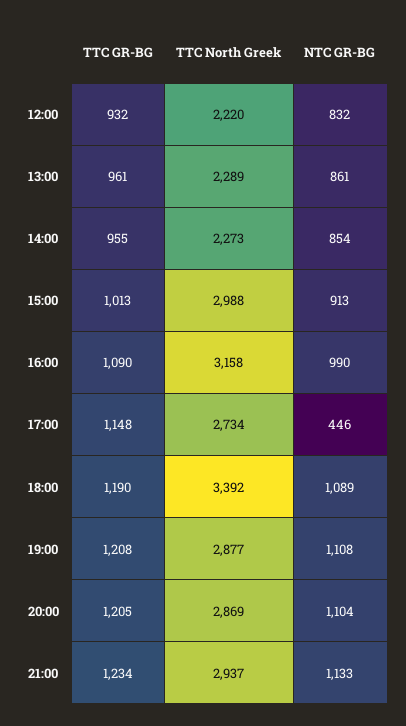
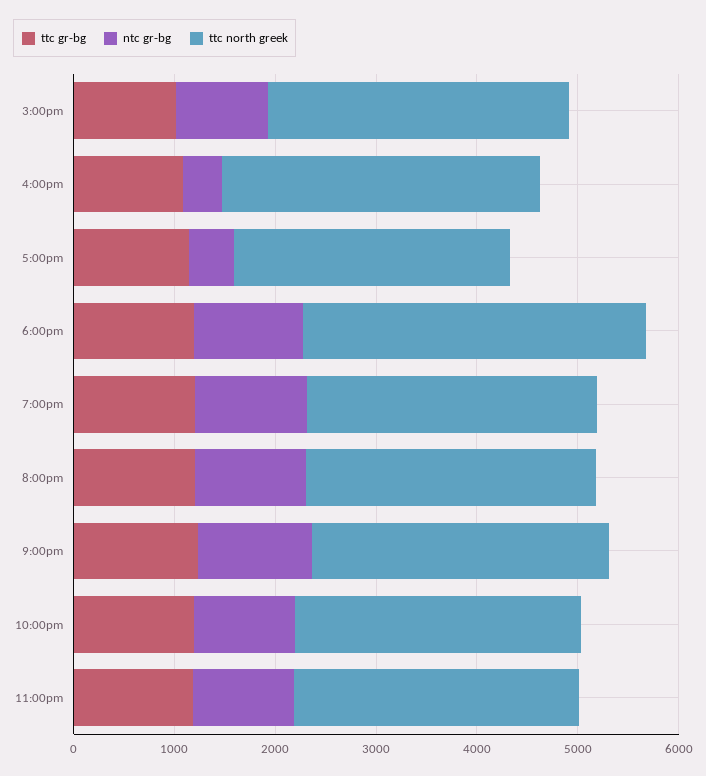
TTC GR-BG, 12:00: 932 -> none
TTC North Greek, 12:00: 2220 -> none
NTC GR-BG, 12:00: 832 -> none
TTC GR-BG, 13:00: 961 -> none
TTC North Greek, 13:00: 2289 -> none
NTC GR-BG, 13:00: 861 -> none
TTC GR-BG, 14:00: 955 -> none
TTC North Greek, 14:00: 2273 -> none
NTC GR-BG, 14:00: 854 -> none
NTC GR-BG, 16:00: 990 -> 400
TTC GR-BG, 10:00pm: none -> 1200
NTC GR-BG, 10:00pm: none -> 1000
TTC North Greek, 10:00pm: none -> 2800
TTC GR-BG, 11:00pm: none -> 1200
NTC GR-BG, 11:00pm: none -> 1000
TTC North Greek, 11:00pm: none -> 2800

